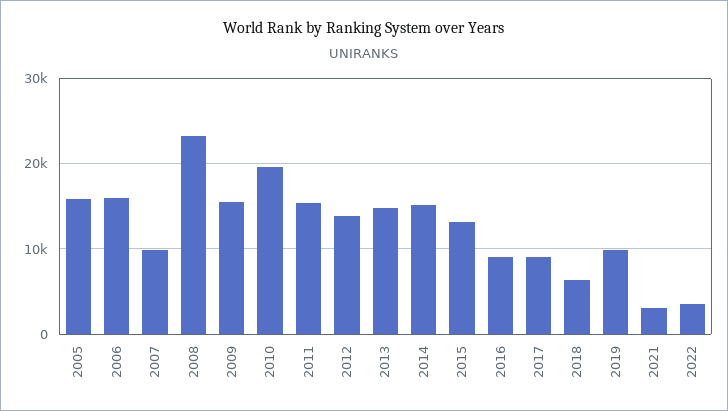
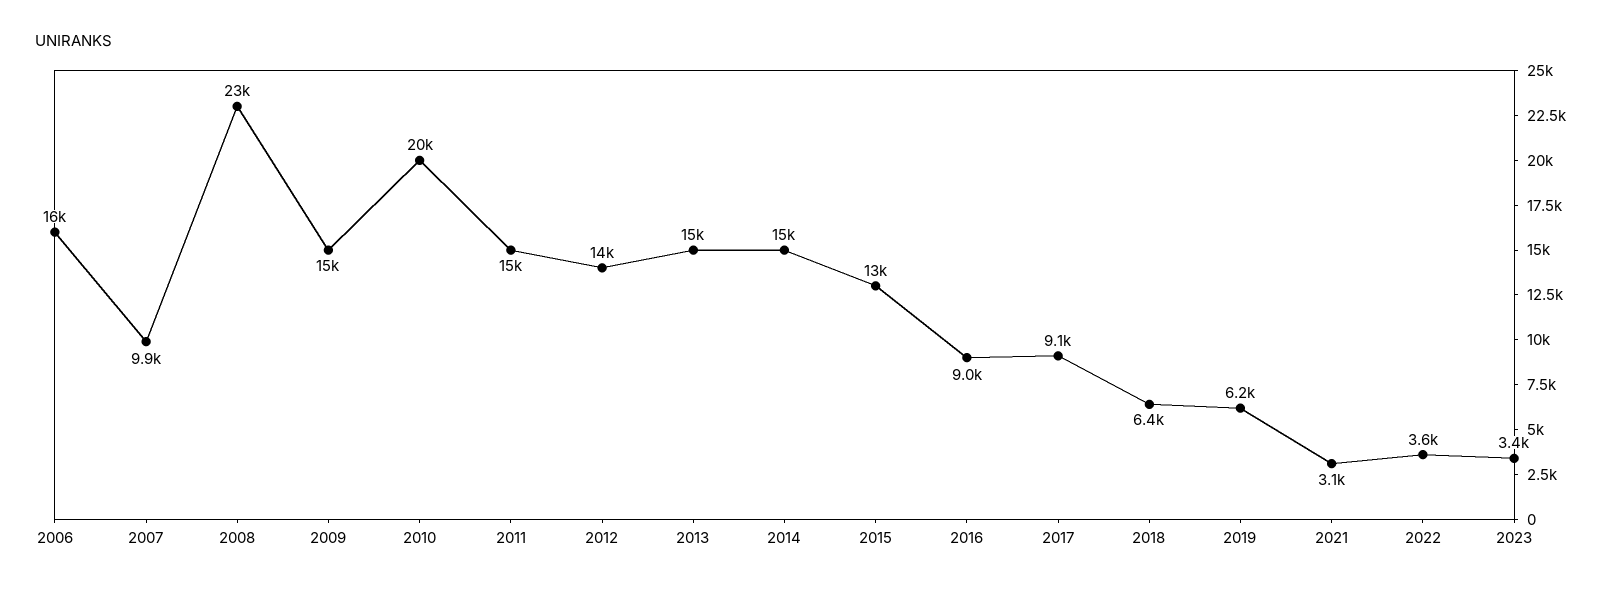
2005: 16000 -> none
2019: 10000 -> 6200
2023: none -> 3400

